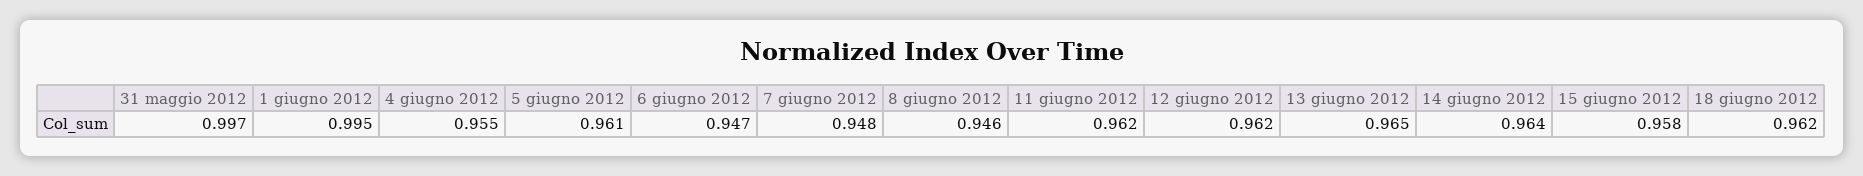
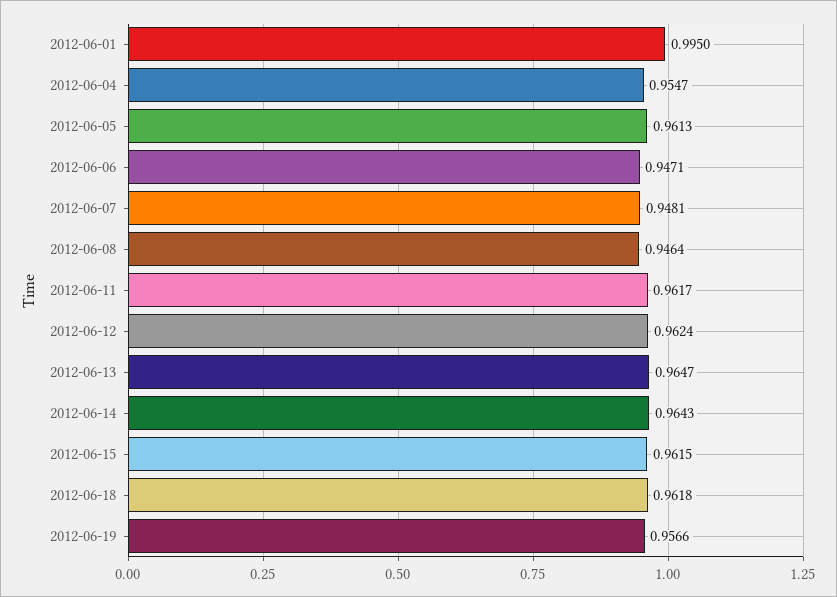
31 maggio 2012: 0.997 -> none
15 giugno 2012: 0.958 -> 0.9615
2012-06-19: none -> 0.9566

